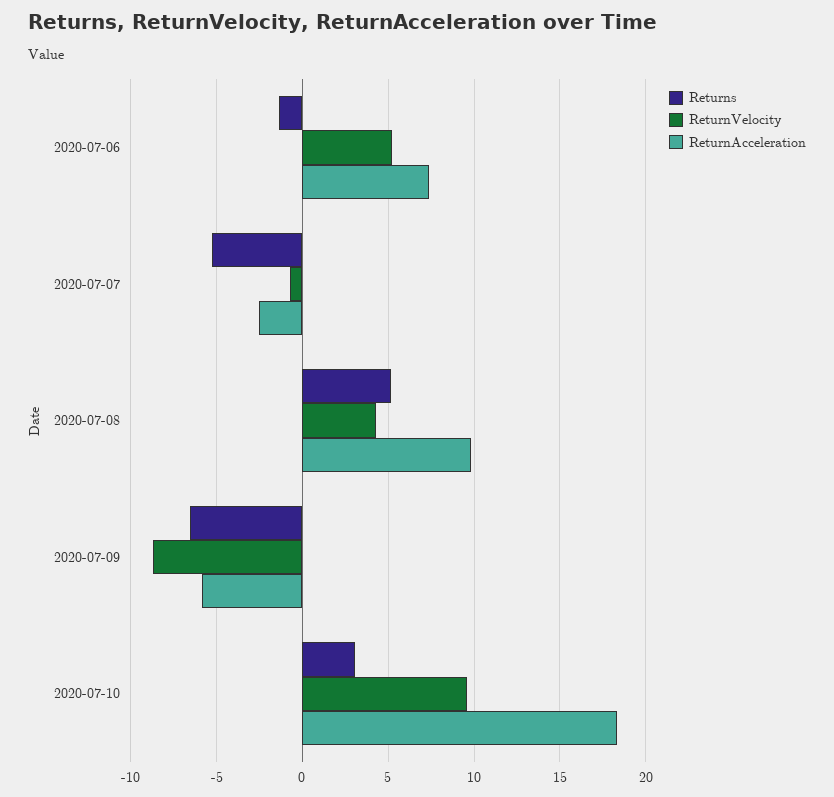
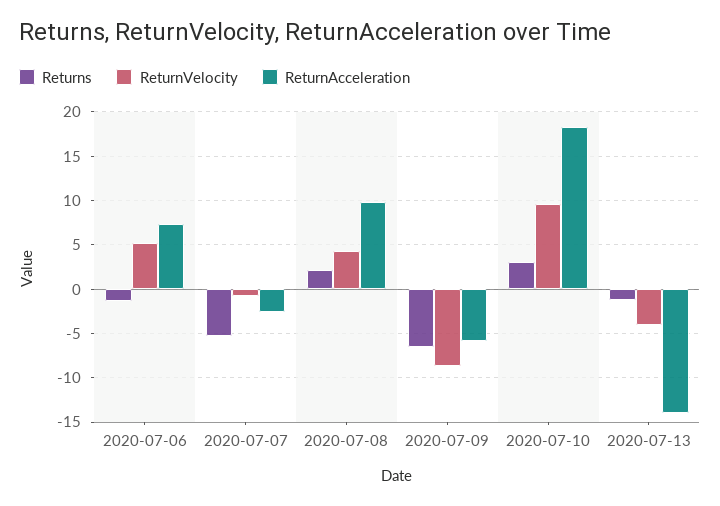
Returns, 2020-07-08: 5 -> 2
Returns, 2020-07-13: none -> -1
ReturnVelocity, 2020-07-13: none -> -4
ReturnAcceleration, 2020-07-13: none -> -14

